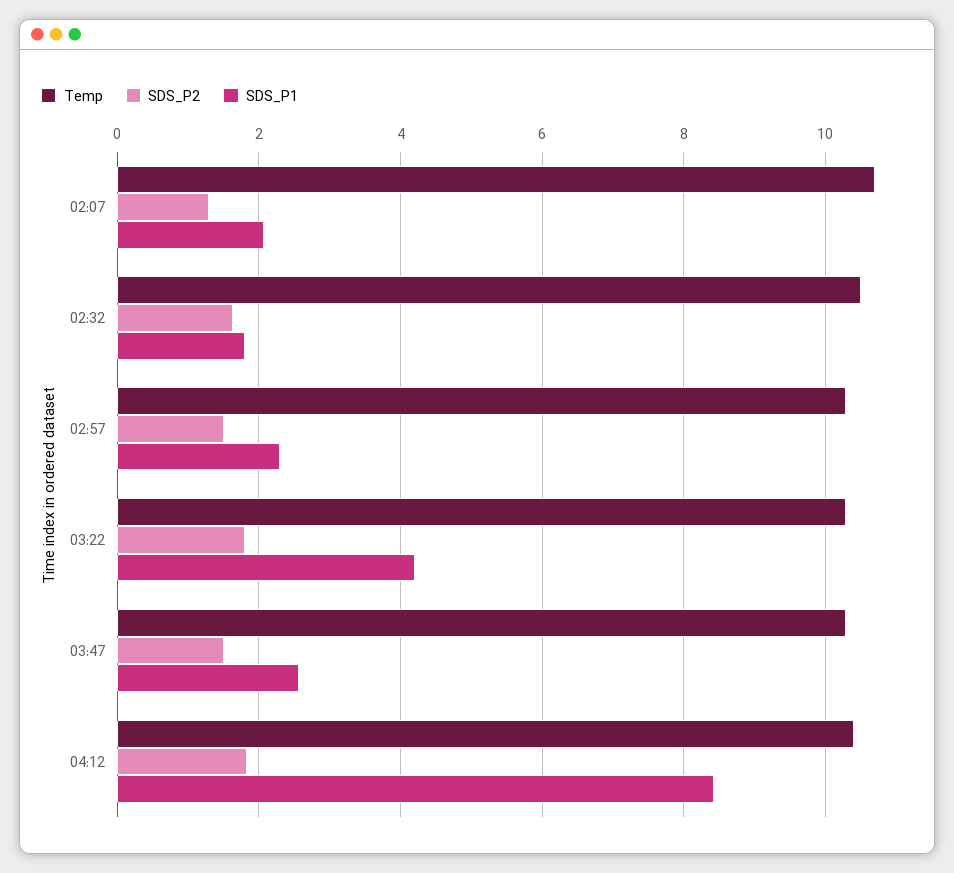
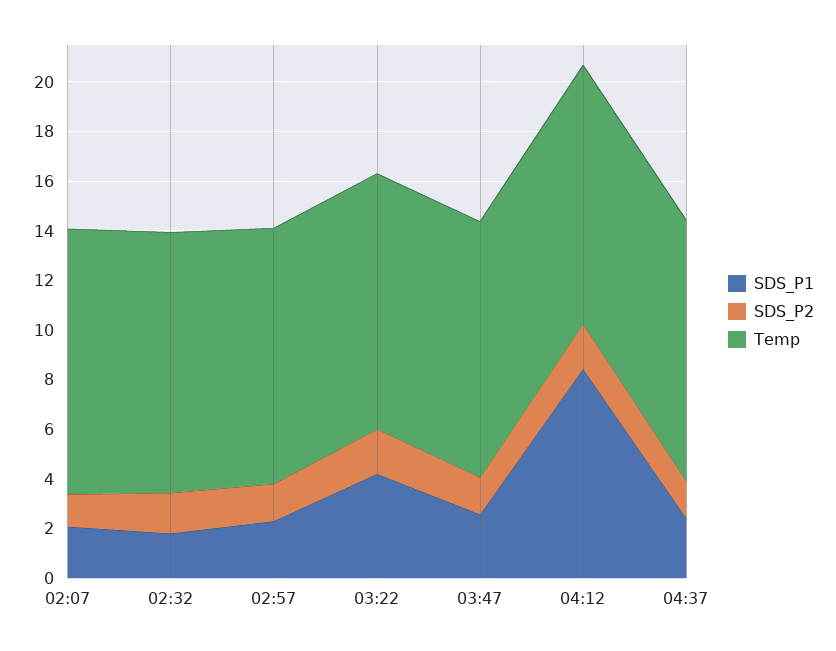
SDS_P1, 04:37: none -> 2.5
SDS_P2, 04:37: none -> 1.5
Temp, 04:37: none -> 10.5

